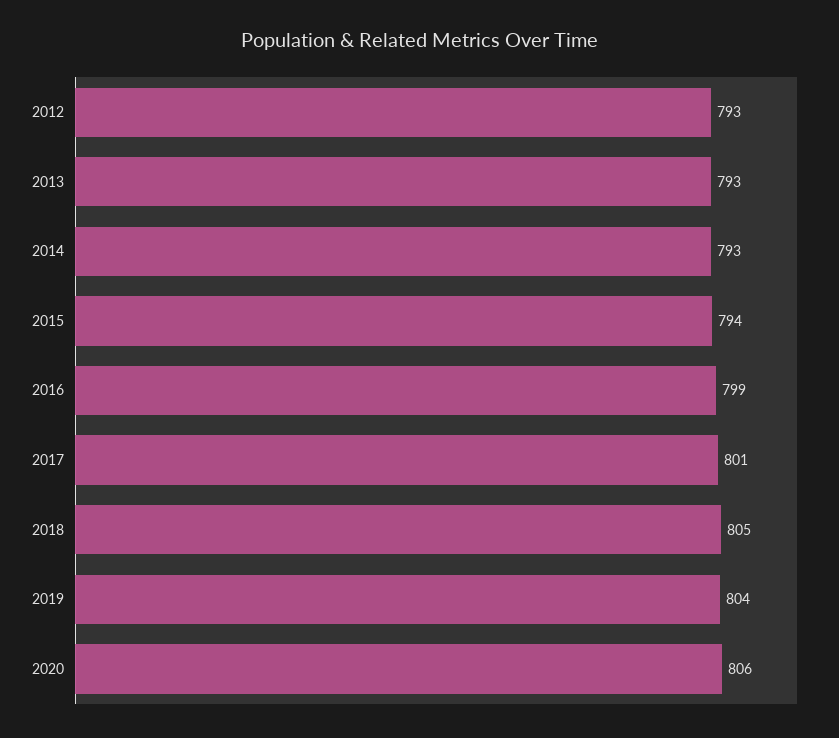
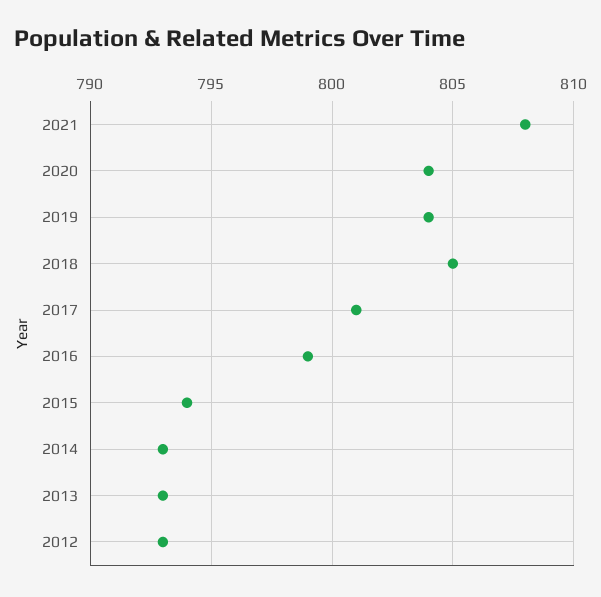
2020: 806 -> 804
2021: none -> 808

